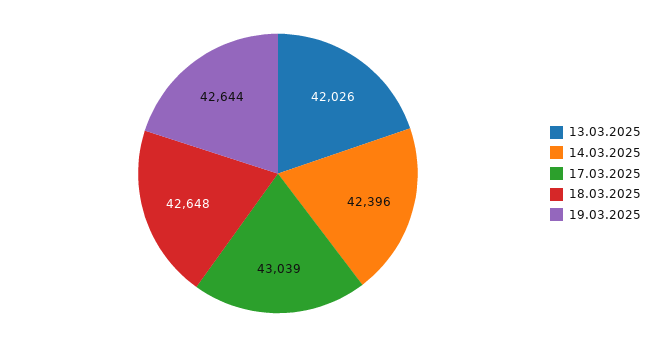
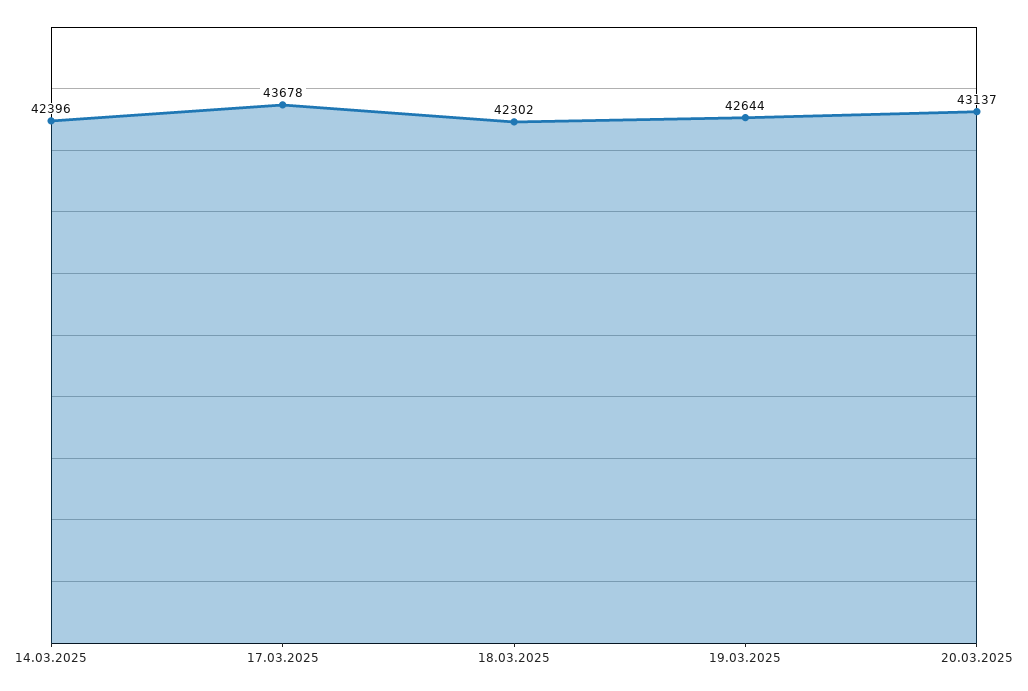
13.03.2025: 42026 -> none
17.03.2025: 43039 -> 43678
18.03.2025: 42648 -> 42302
20.03.2025: none -> 43137

